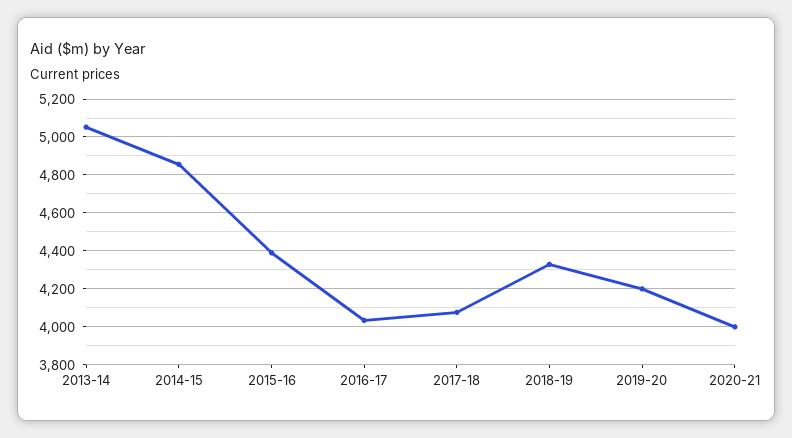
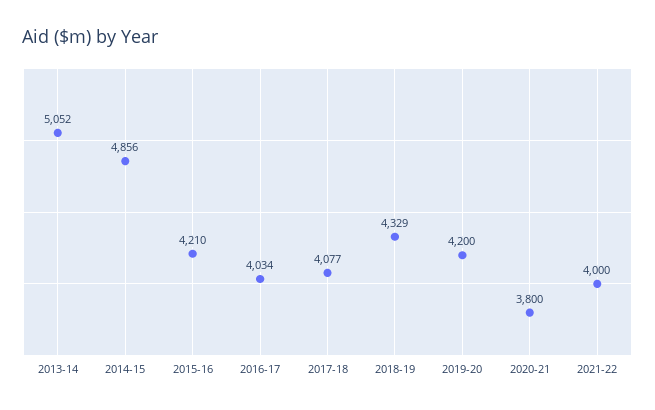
2015-16: 4400 -> 4210
2020-21: 4000 -> 3800
2021-22: none -> 4000

